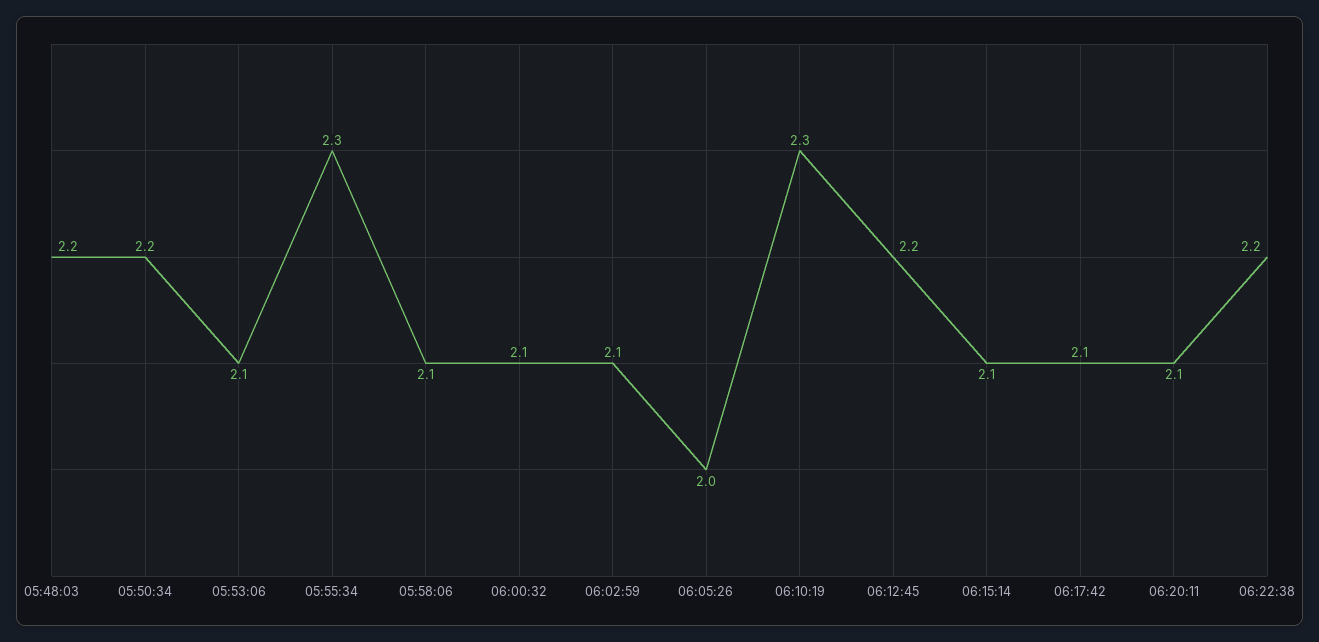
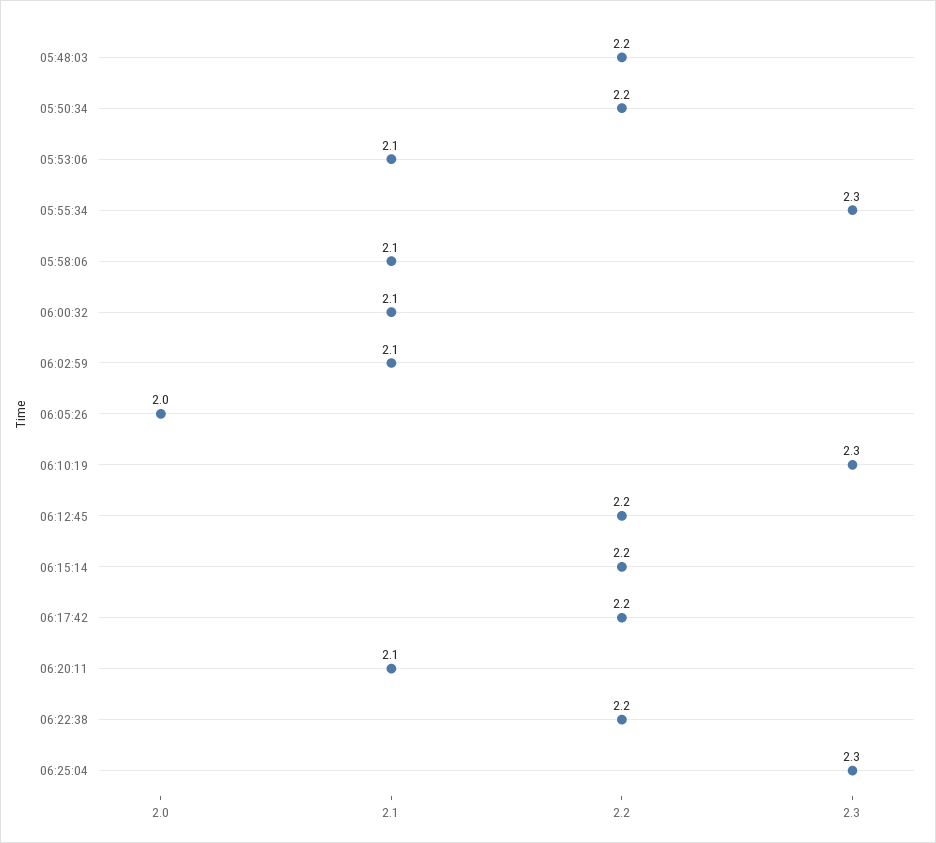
06:15:14: 2.1 -> 2.2
06:17:42: 2.1 -> 2.2
06:25:04: none -> 2.3

